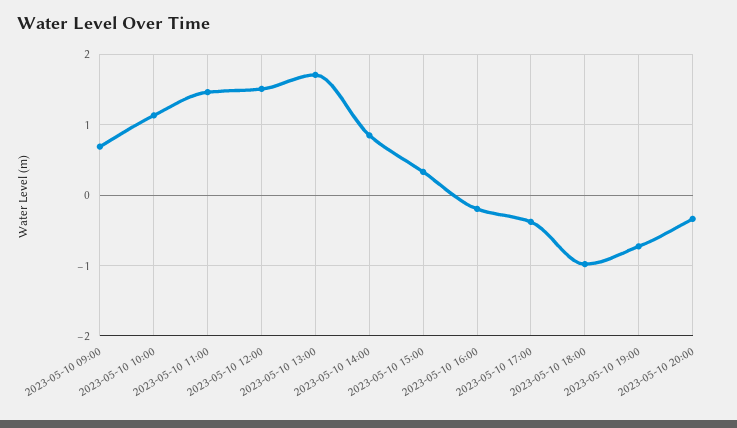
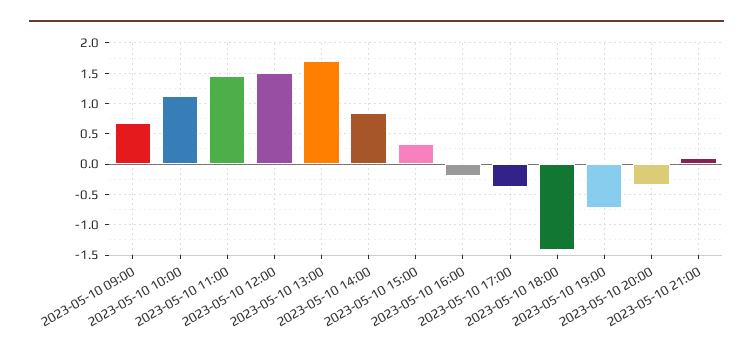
2023-05-10 18:00: -1 -> -1.4
2023-05-10 21:00: none -> 0.1

